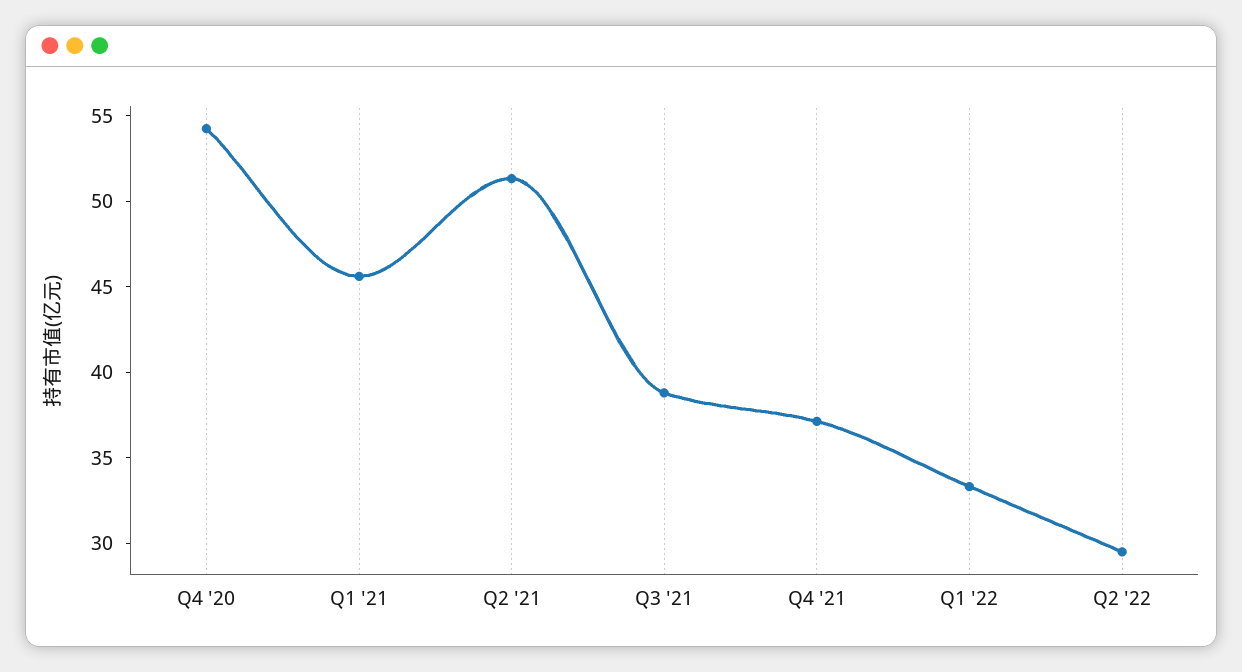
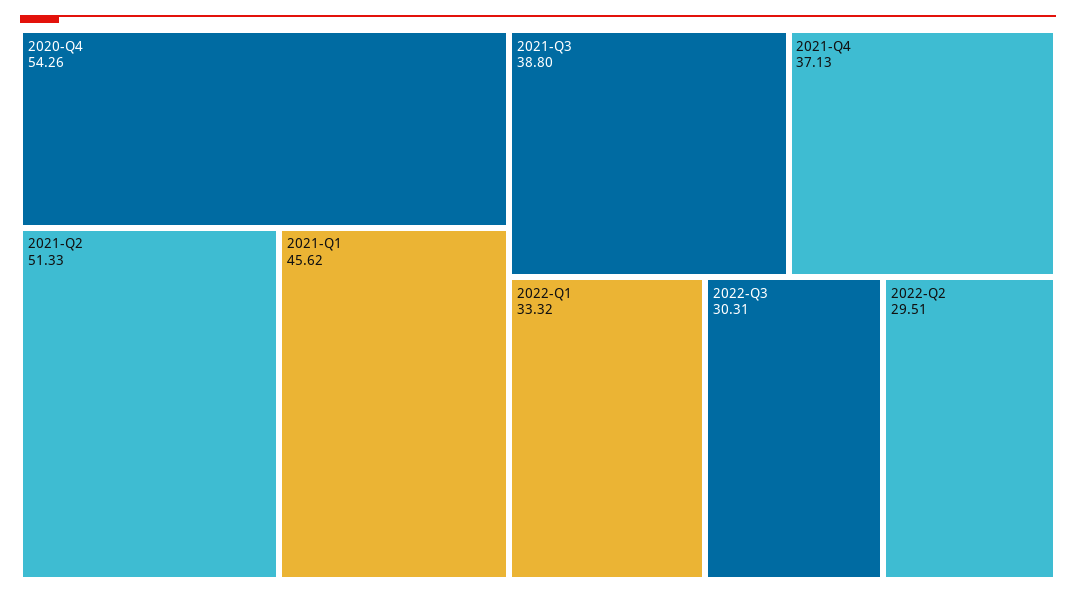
2022-Q3: none -> 30.31

